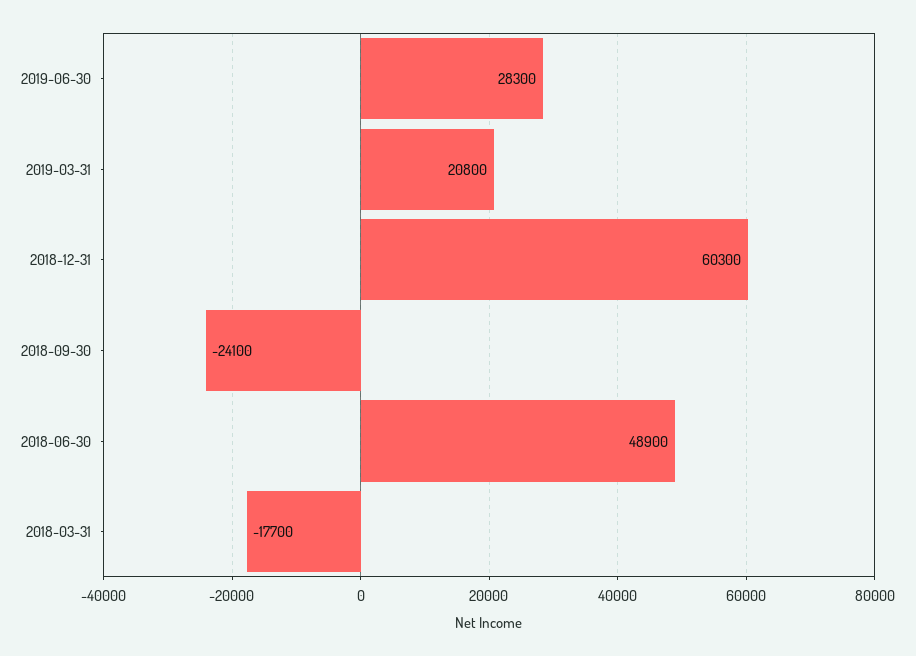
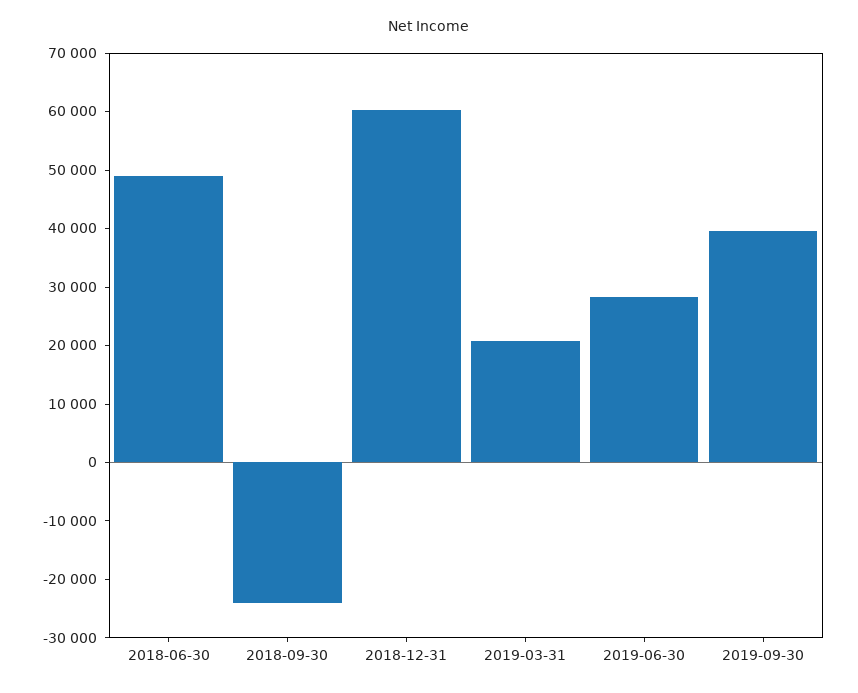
2018-03-31: -17700 -> none
2019-09-30: none -> 40000

